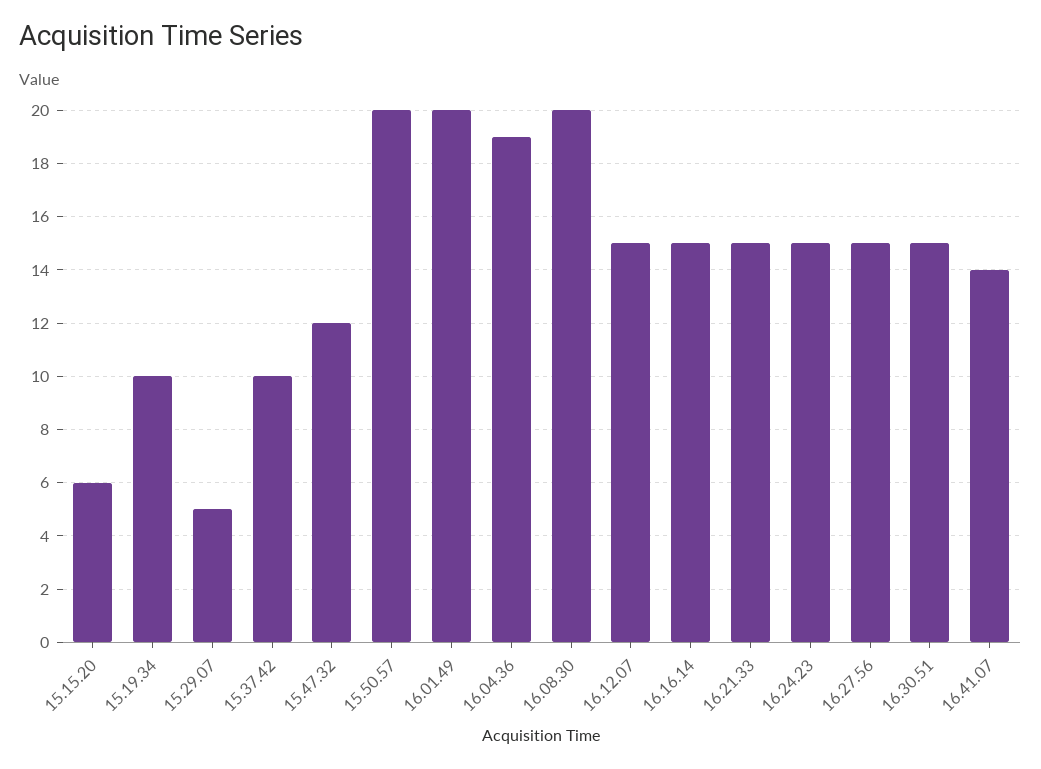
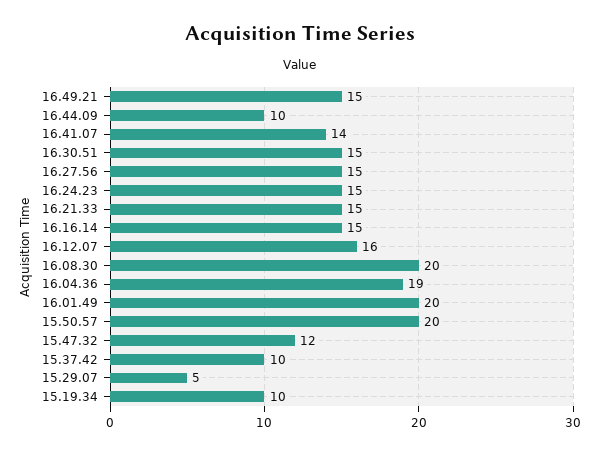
15.15.20: 6 -> none
16.12.07: 15 -> 16
16.49.21: none -> 15
16.44.09: none -> 10

